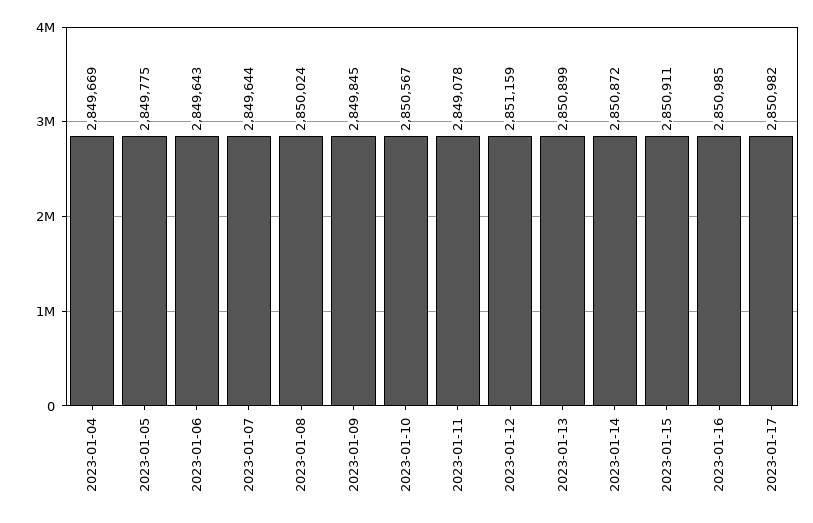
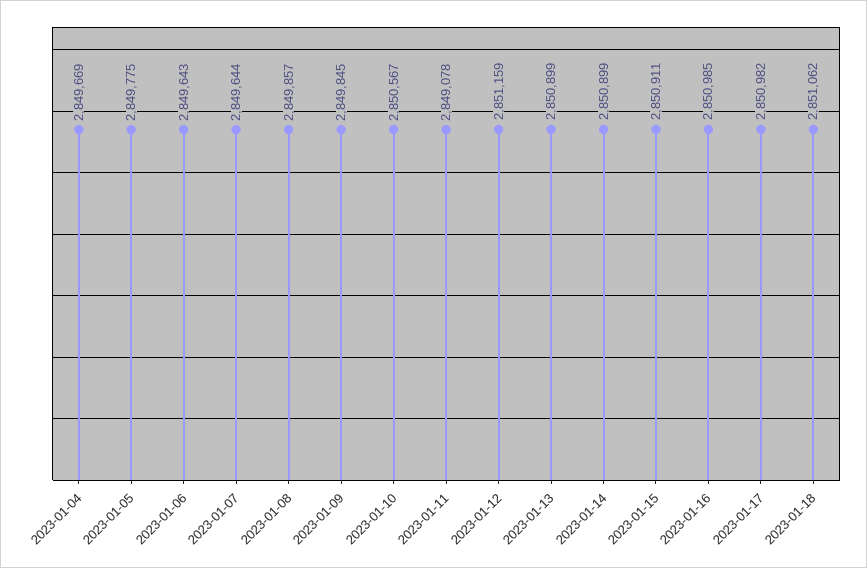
2023-01-08: 2850024 -> 2849857
2023-01-14: 2850872 -> 2850899
2023-01-18: none -> 2851062

